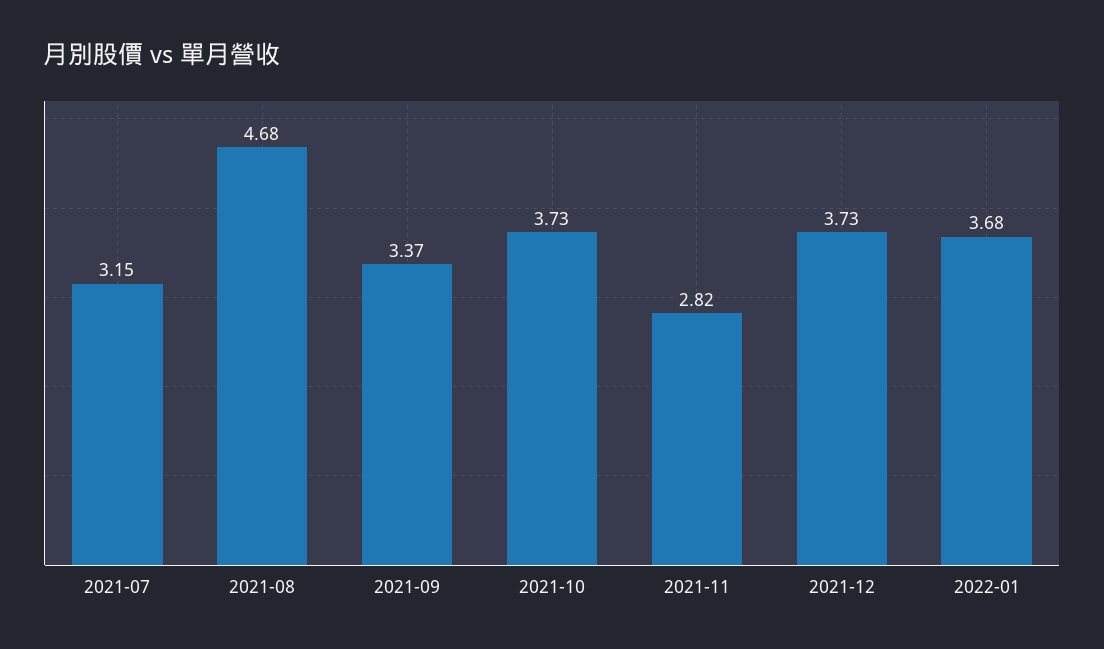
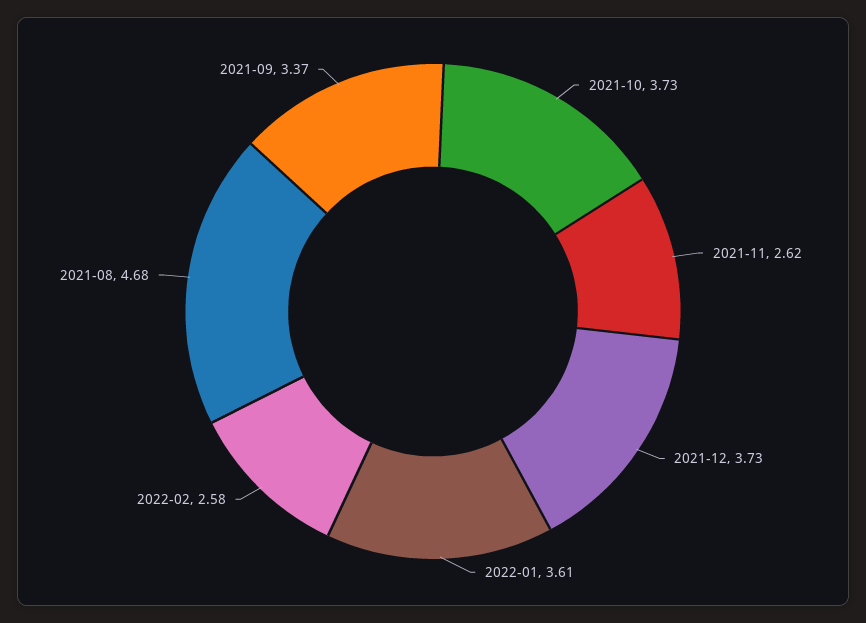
2021-07: 3.15 -> none
2021-11: 2.82 -> 2.62
2022-01: 3.68 -> 3.61
2022-02: none -> 2.58

